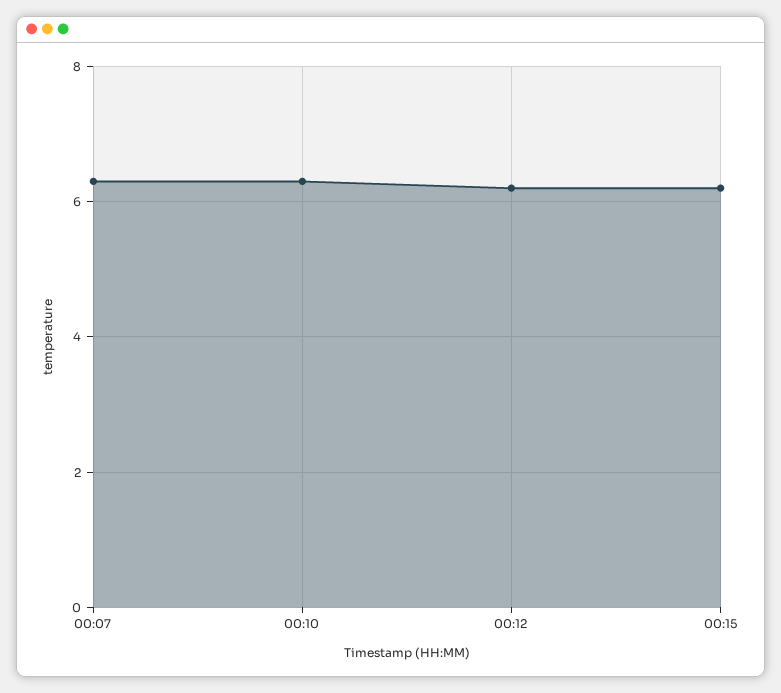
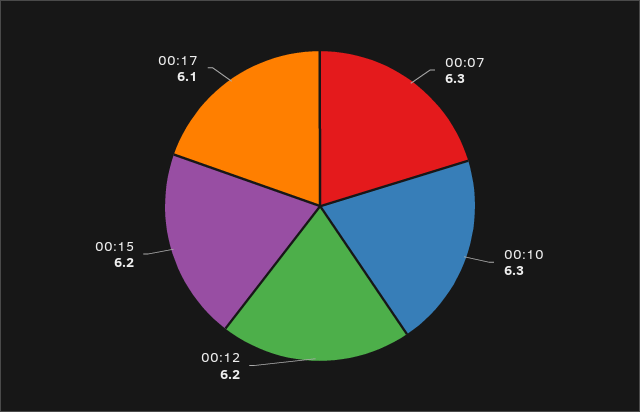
00:17: none -> 6.1

